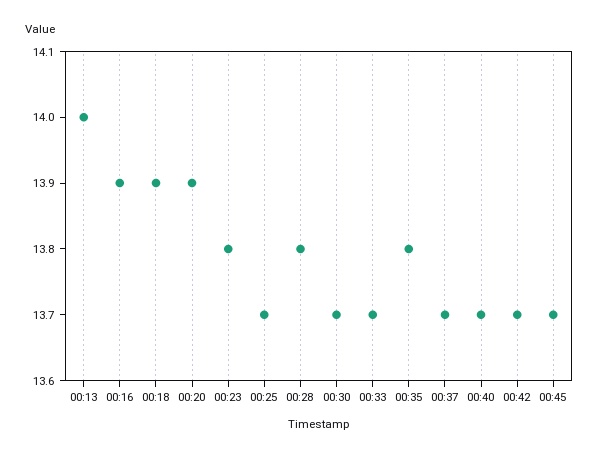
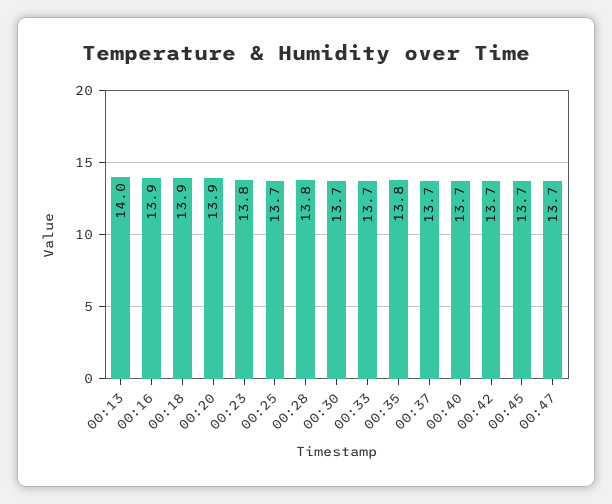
00:47: none -> 13.7

